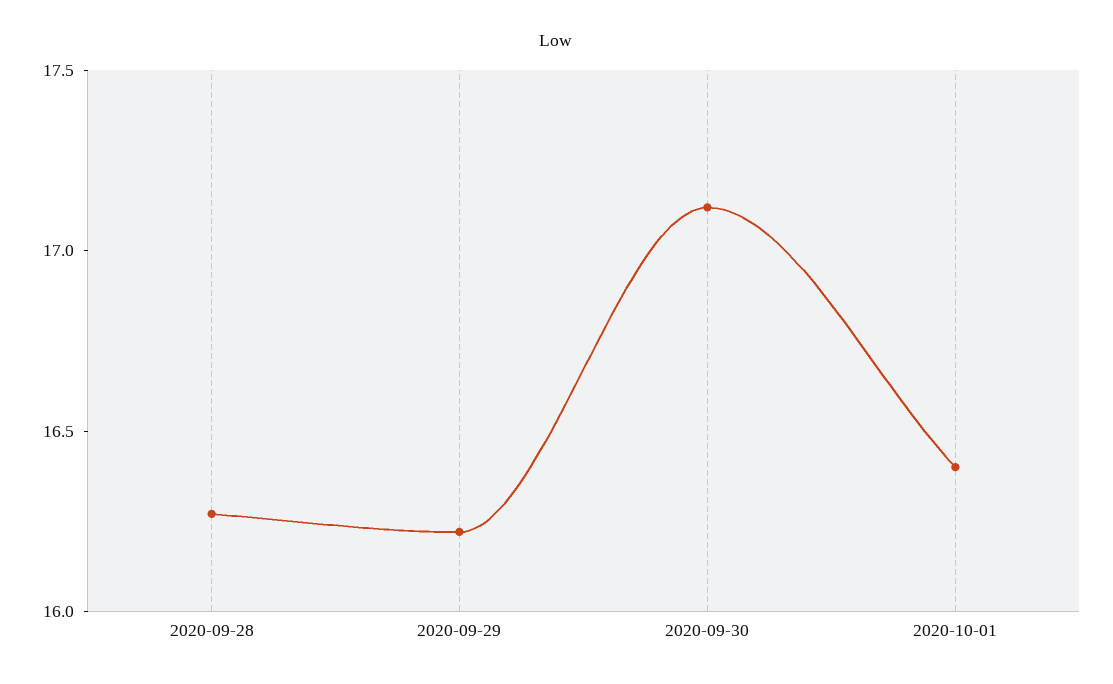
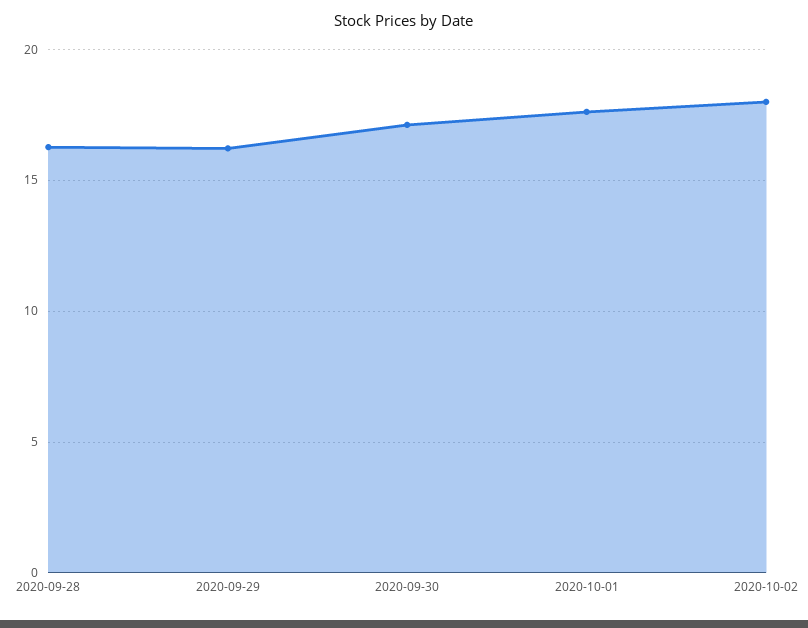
2020-10-01: 16.4 -> 17.5
2020-10-02: none -> 18

